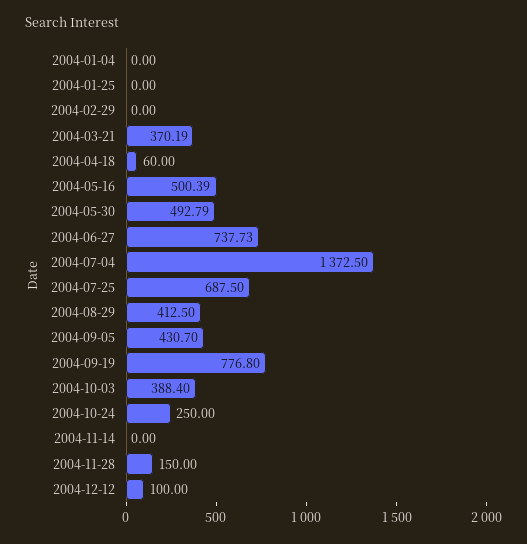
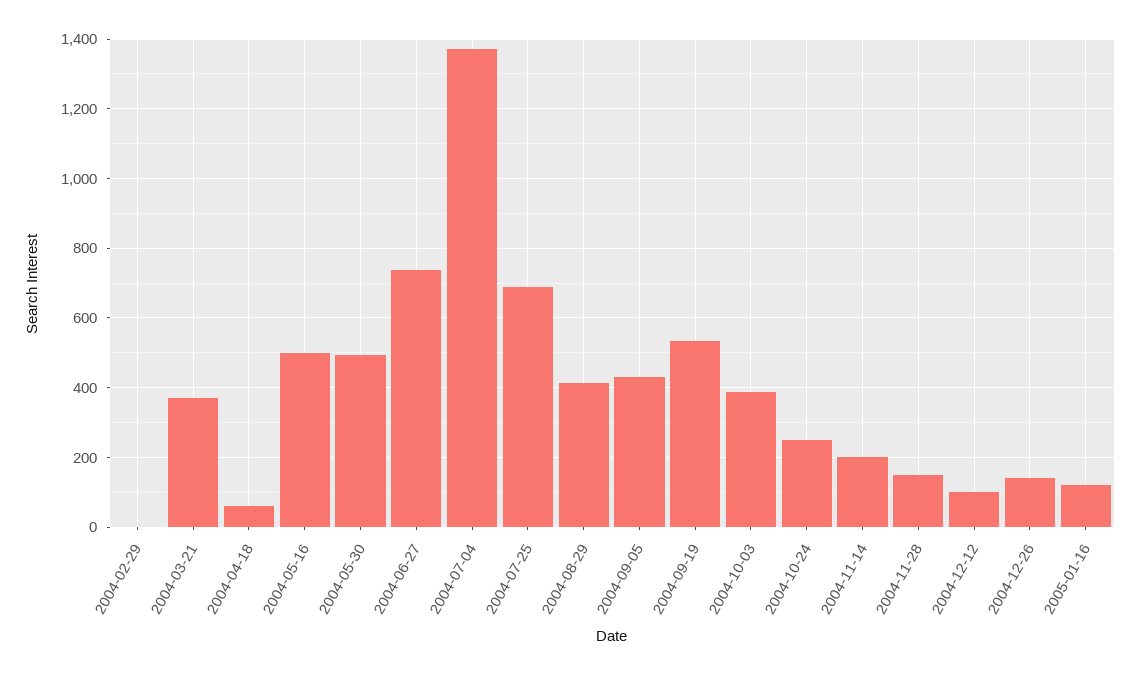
2004-01-04: 0 -> none
2004-01-25: 0 -> none
2004-09-19: 776.8 -> 540
2004-11-14: 0 -> 200
2004-12-26: none -> 140
2005-01-16: none -> 120

